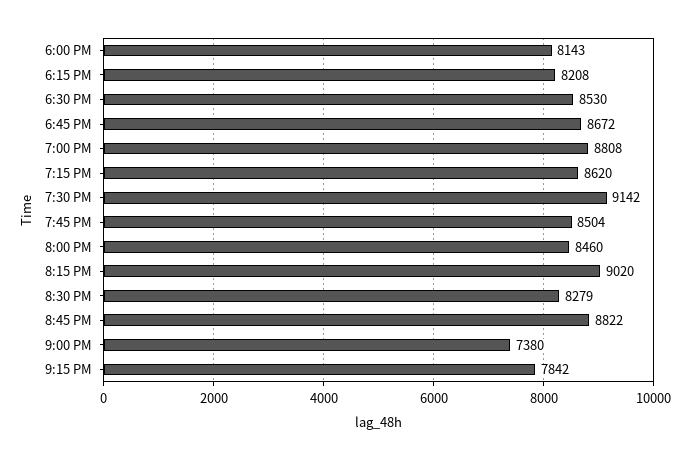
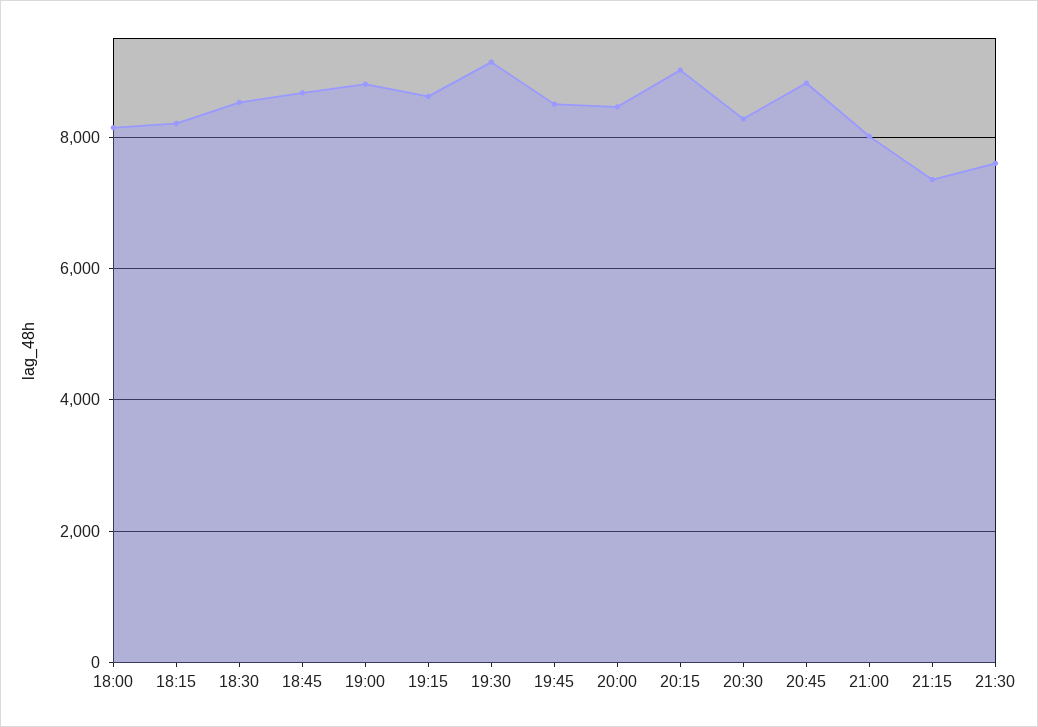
9:00 PM: 7380 -> 8000
9:15 PM: 7842 -> 7400
21:30: none -> 7600

